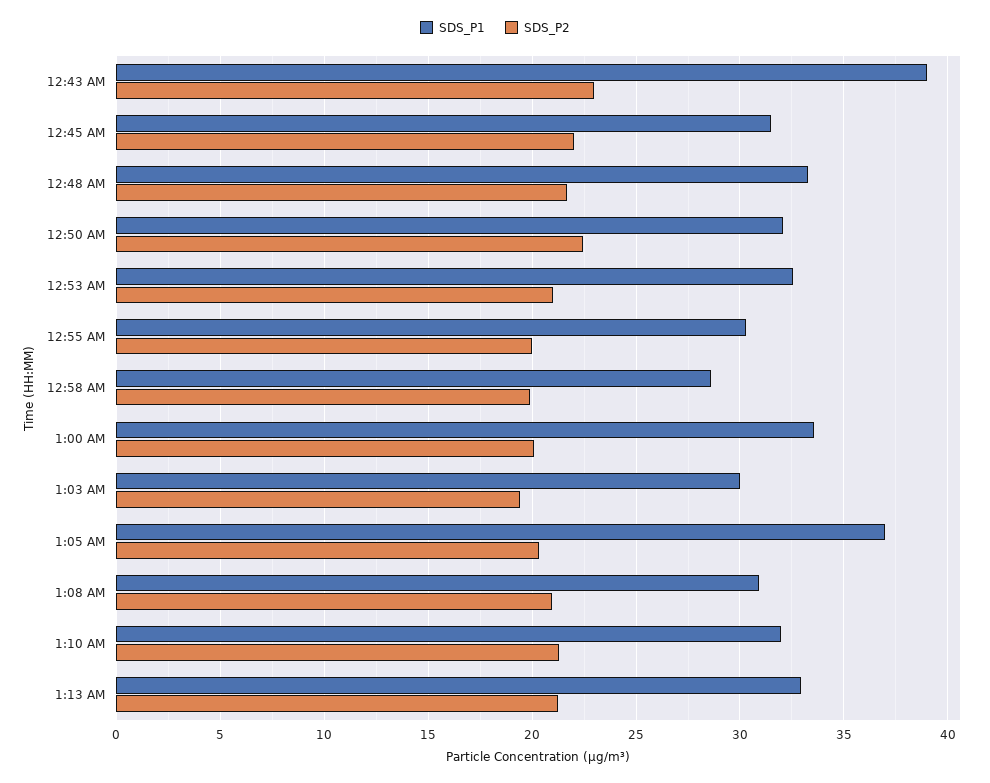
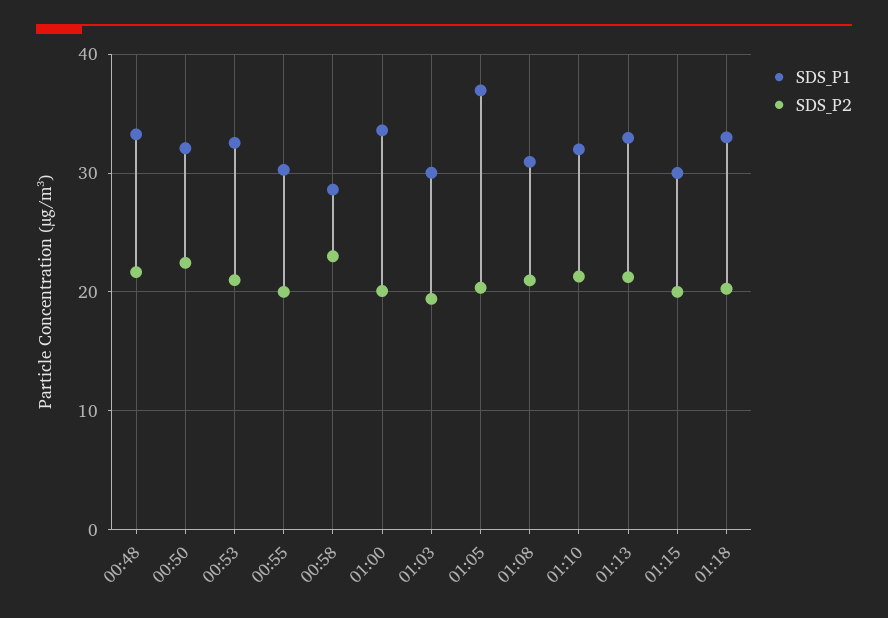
SDS_P1, 12:43 AM: 39 -> none
SDS_P2, 12:43 AM: 23 -> none
SDS_P1, 12:45 AM: 31.5 -> none
SDS_P2, 12:45 AM: 22 -> none
SDS_P2, 12:58 AM: 20 -> 23
SDS_P1, 01:15: none -> 30
SDS_P2, 01:15: none -> 20
SDS_P1, 01:18: none -> 33
SDS_P2, 01:18: none -> 20

